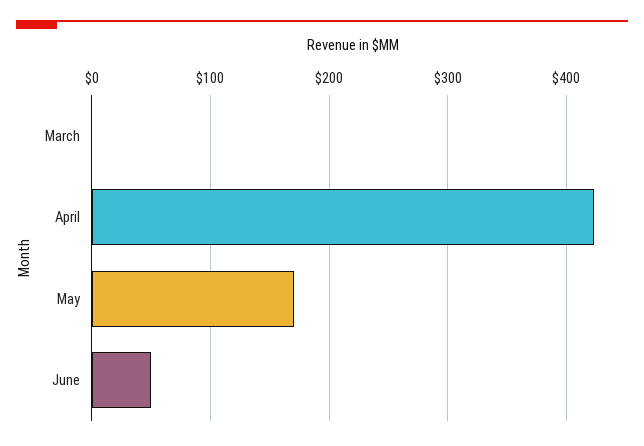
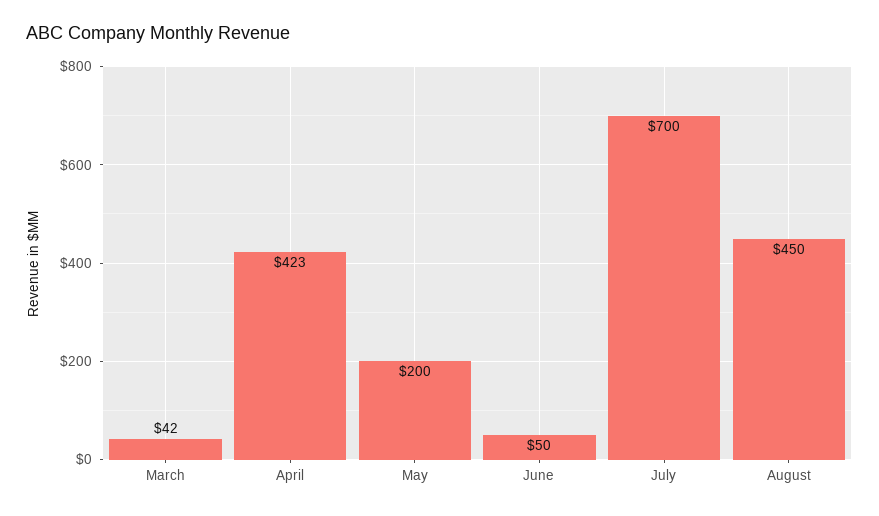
March: 0 -> 42
May: 170 -> 200
July: none -> 700
August: none -> 450

